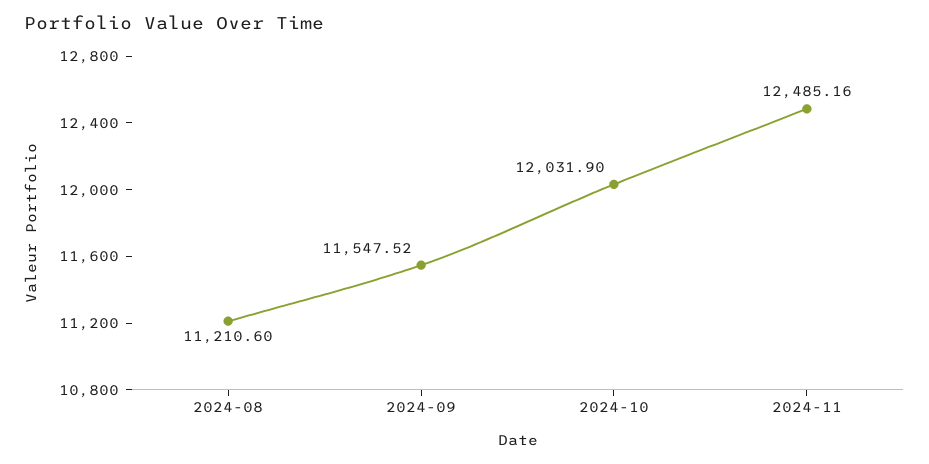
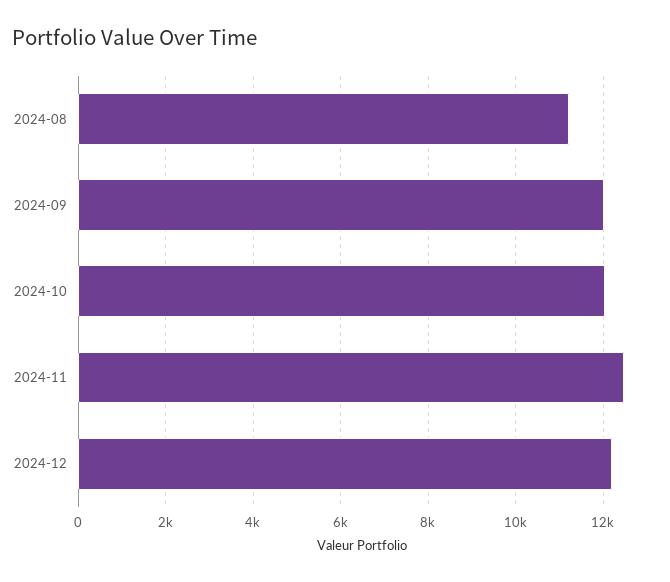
2024-09: 11547.52 -> 12000
2024-12: none -> 12200

